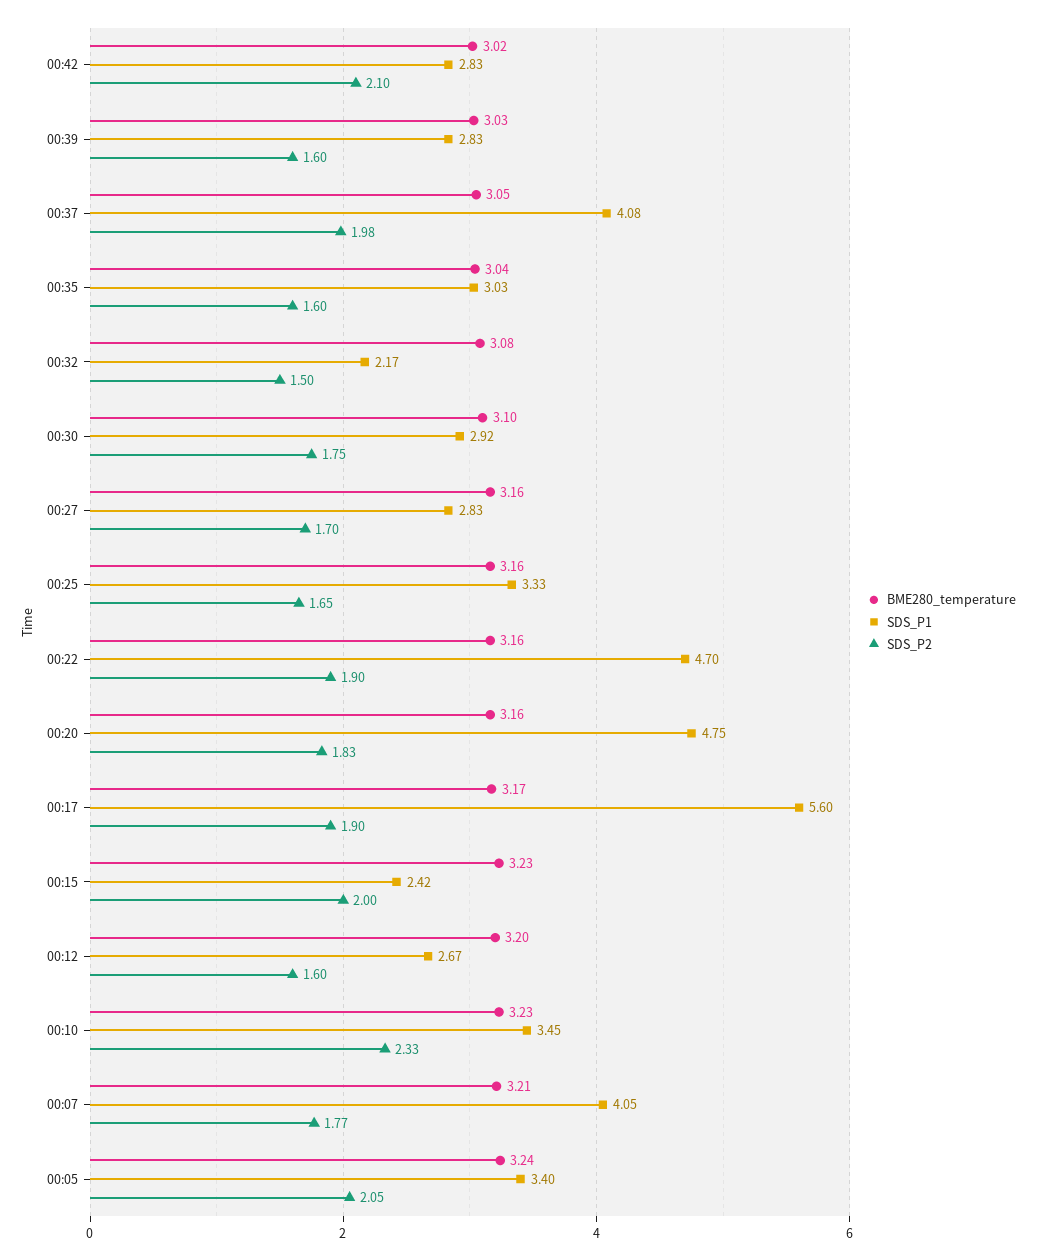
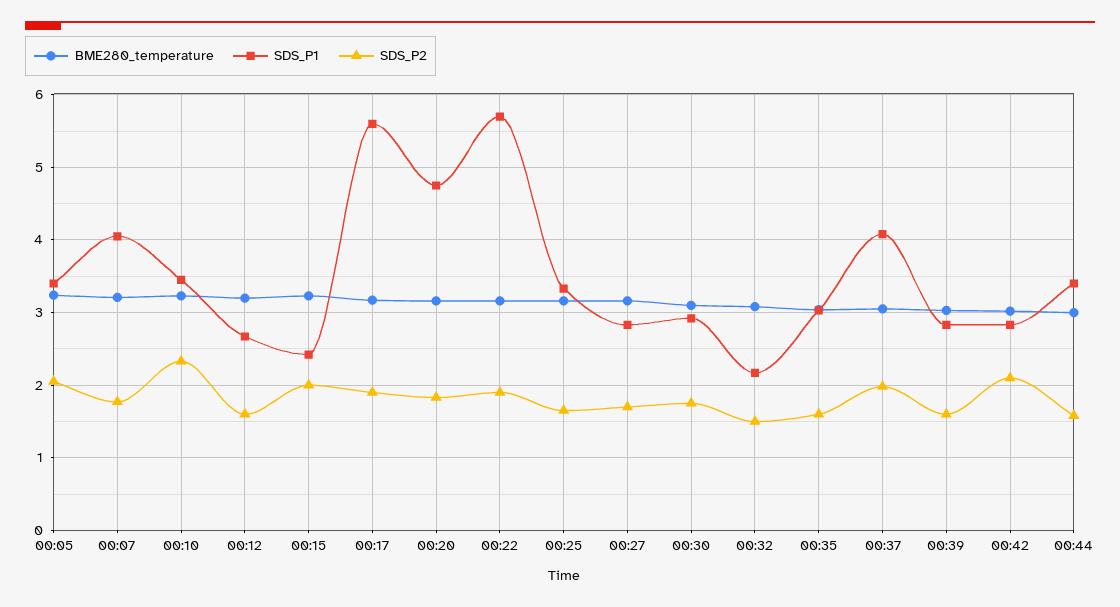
SDS_P1, 00:22: 4.7 -> 5.7
BME280_temperature, 00:44: none -> 3
SDS_P1, 00:44: none -> 3.4
SDS_P2, 00:44: none -> 1.6

